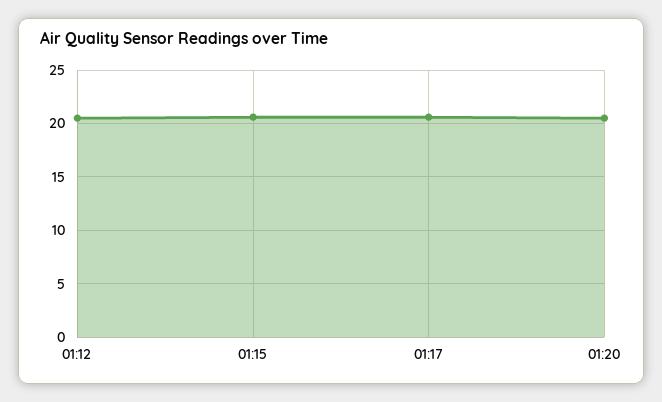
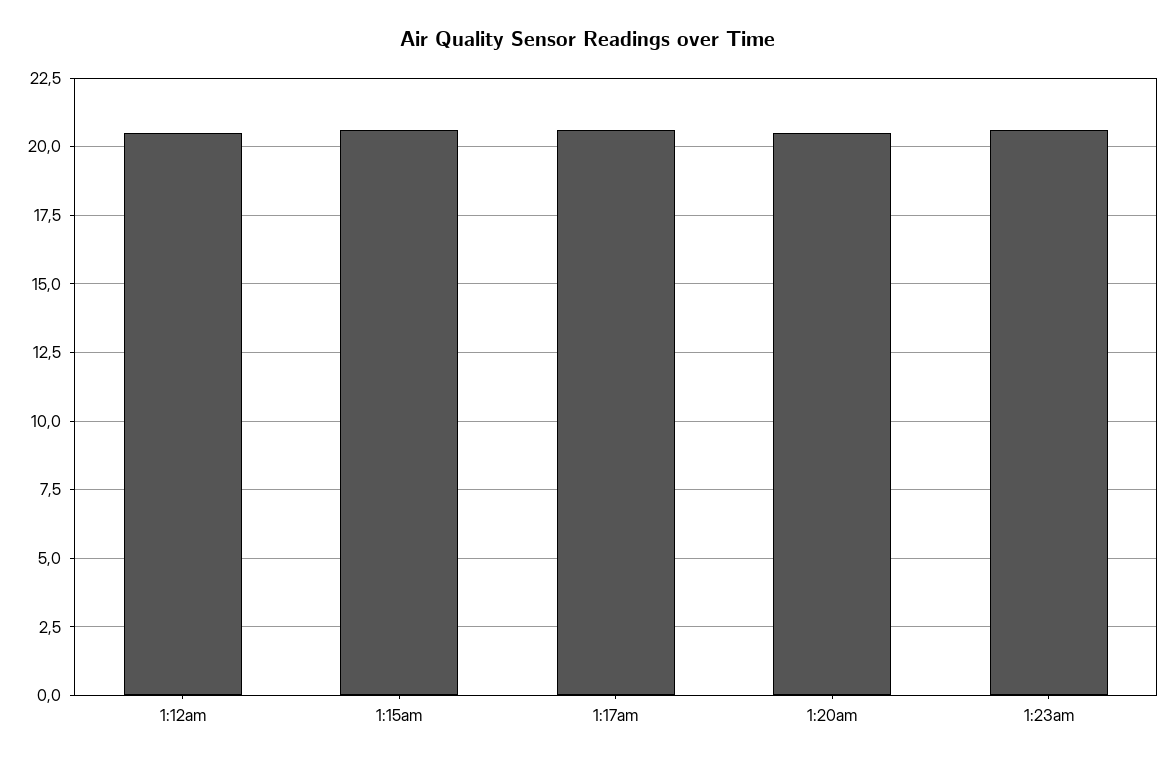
1:23am: none -> 20.5

